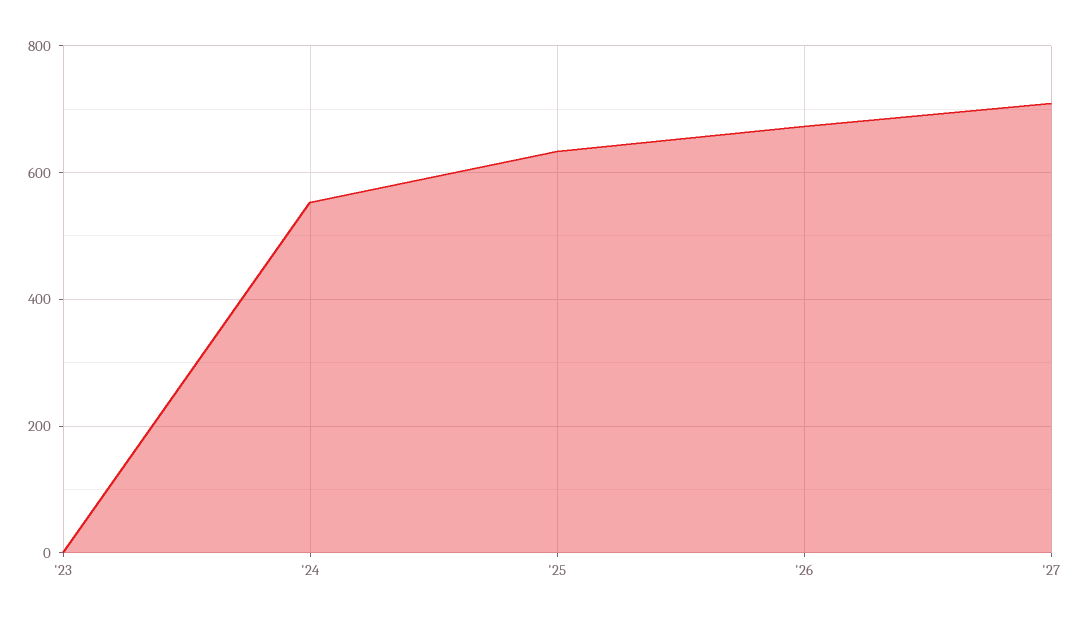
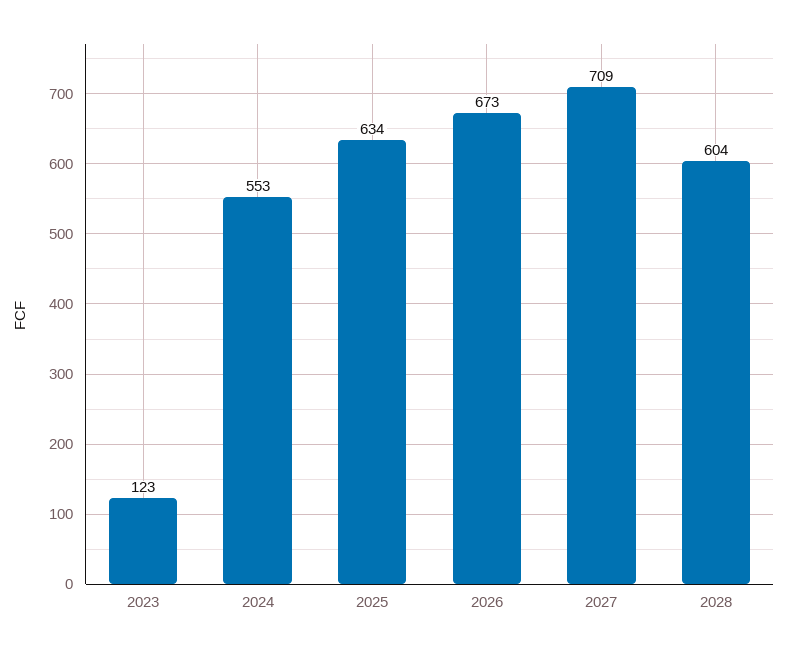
'23: 0 -> 123
2028: none -> 604

